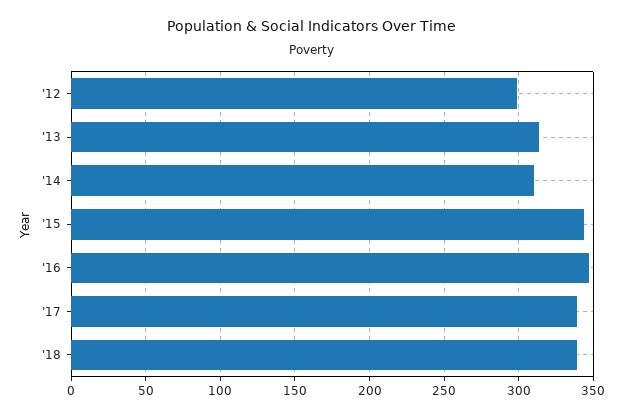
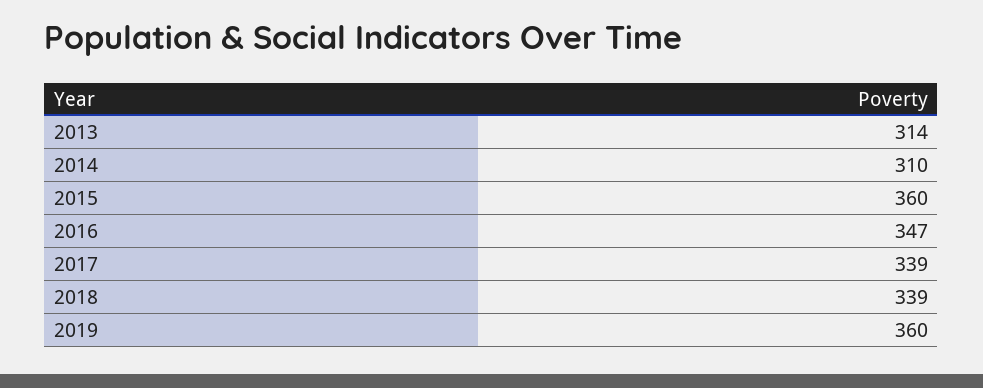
'12: 300 -> none
'15: 345 -> 360
2019: none -> 360

